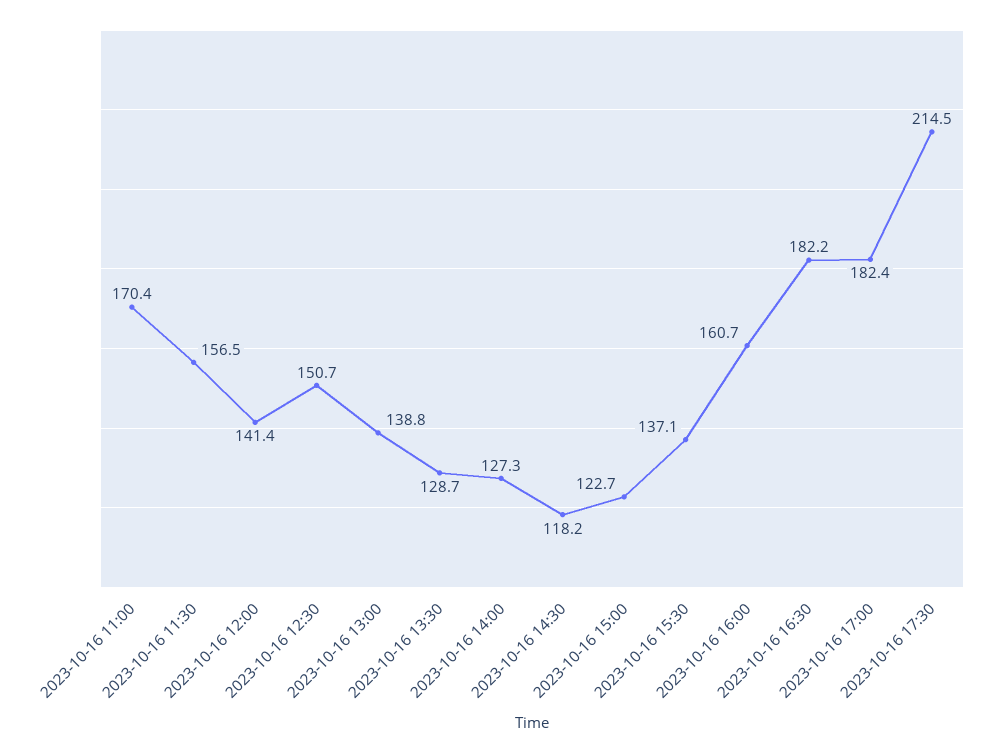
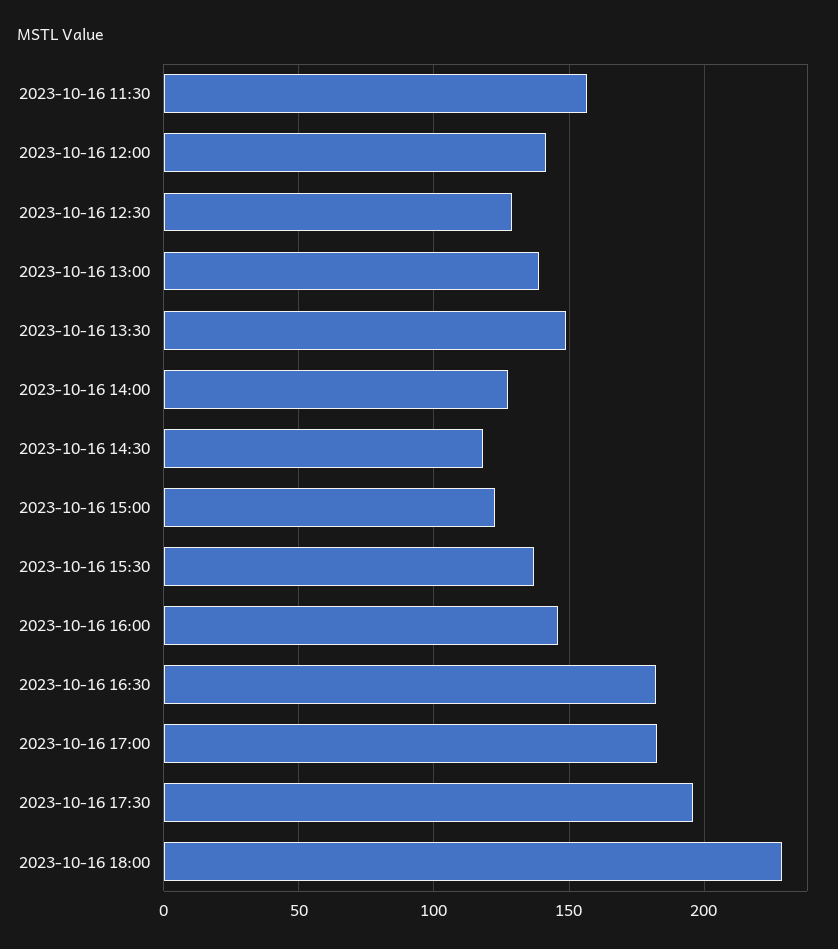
2023-10-16 11:00: 170.4 -> none
2023-10-16 12:30: 150.7 -> 130
2023-10-16 13:30: 128.7 -> 150
2023-10-16 16:00: 160.7 -> 145
2023-10-16 17:30: 214.5 -> 195
2023-10-16 18:00: none -> 230

